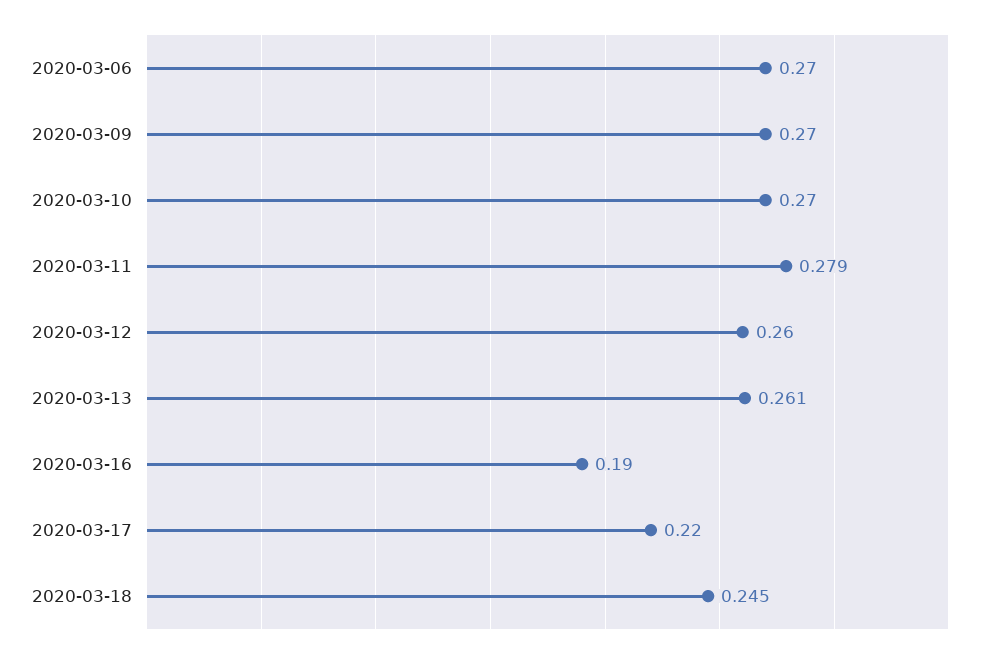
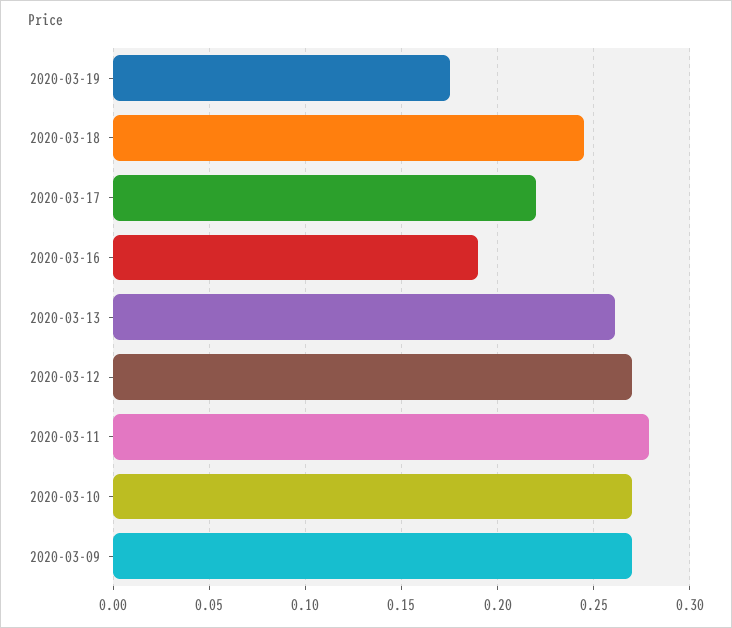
2020-03-06: 0.27 -> none
2020-03-12: 0.26 -> 0.27
2020-03-19: none -> 0.175

